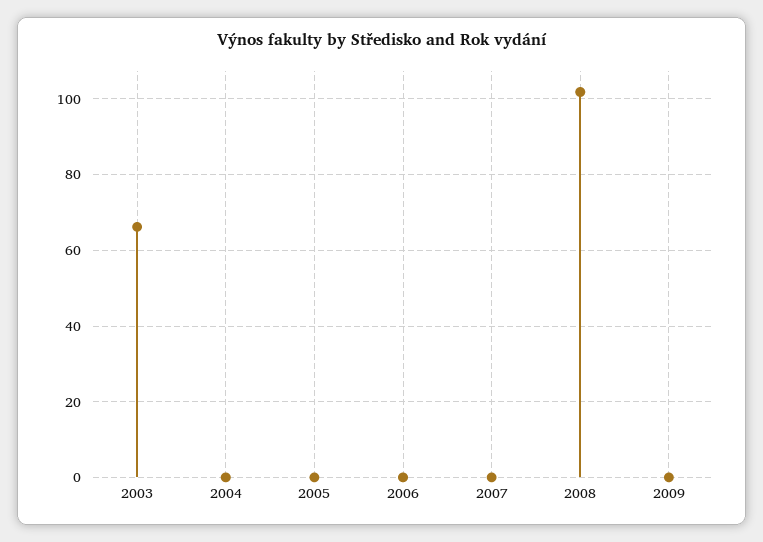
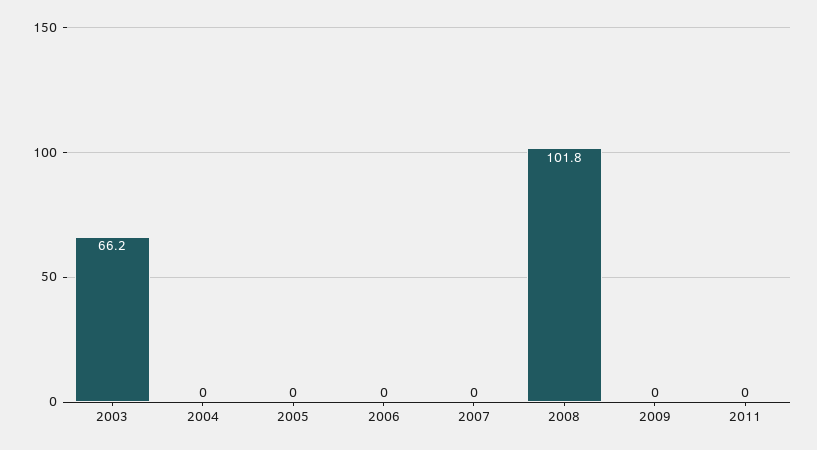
2011: none -> 0

